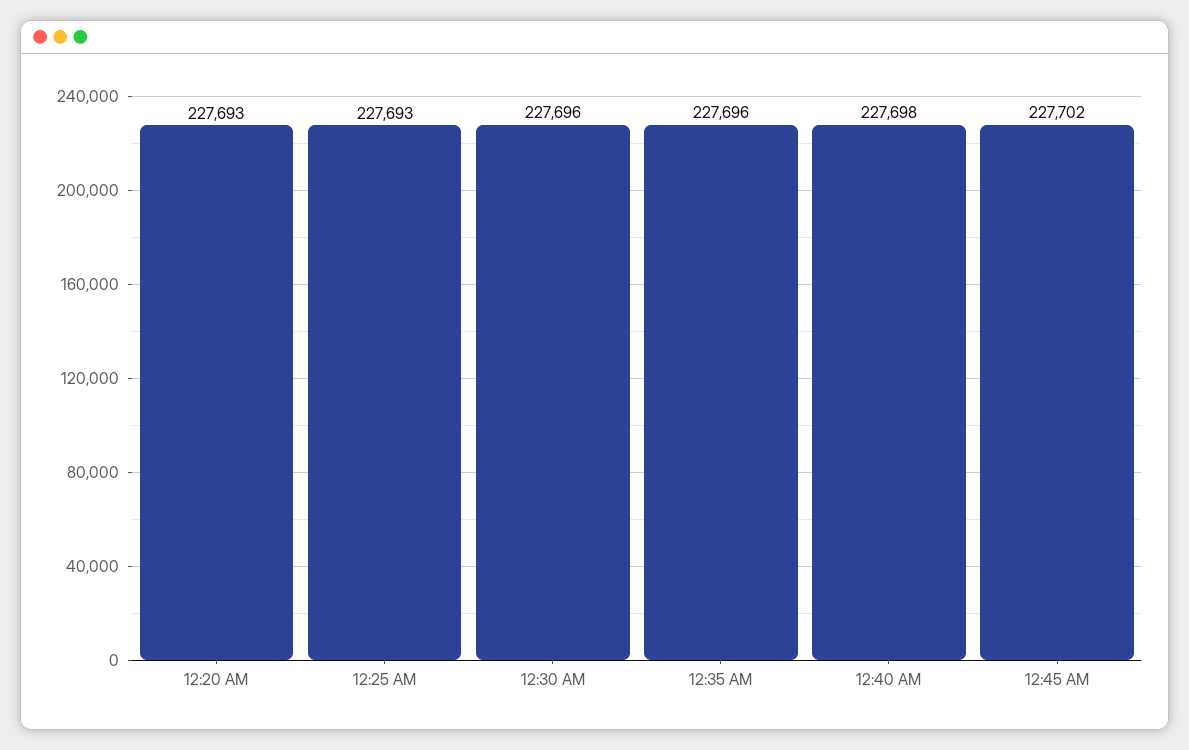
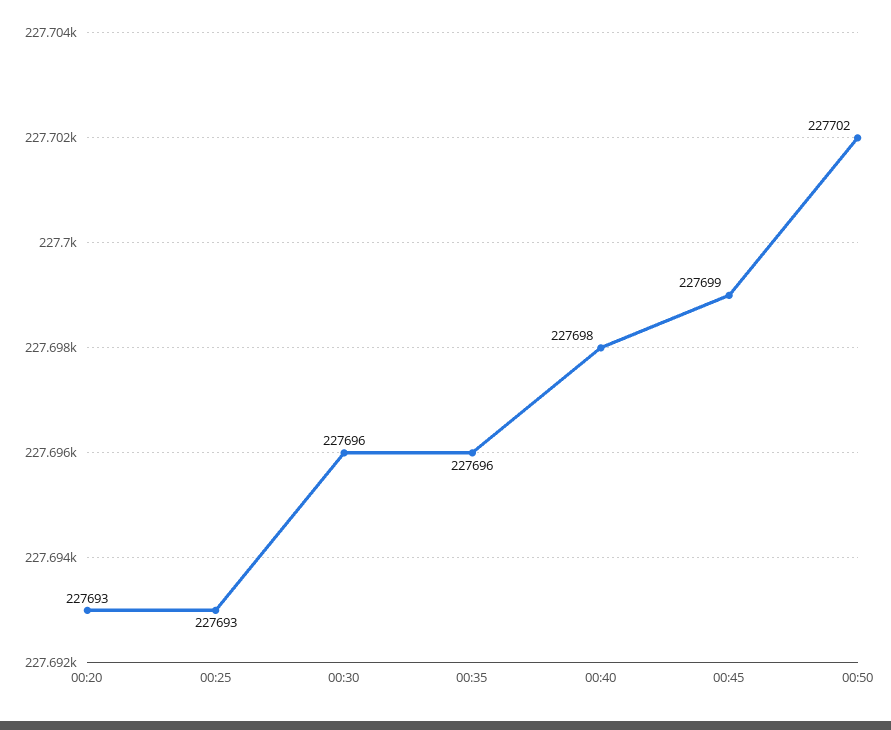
12:45 AM: 227702 -> 227699
00:50: none -> 227702

